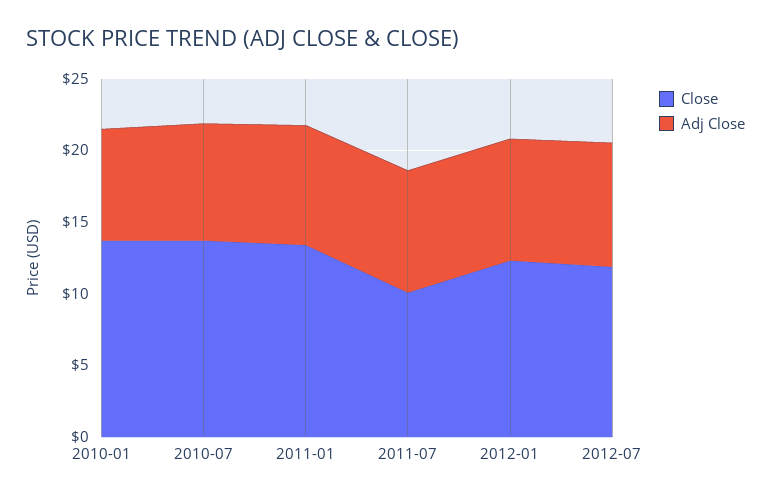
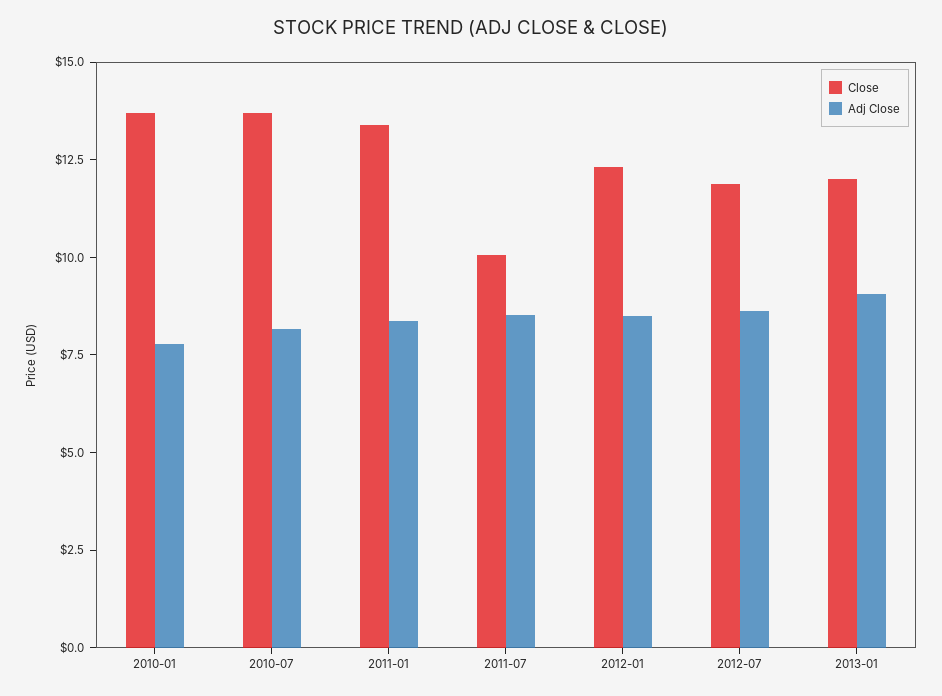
Close, 2013-01: none -> 12
Adj Close, 2013-01: none -> 9

